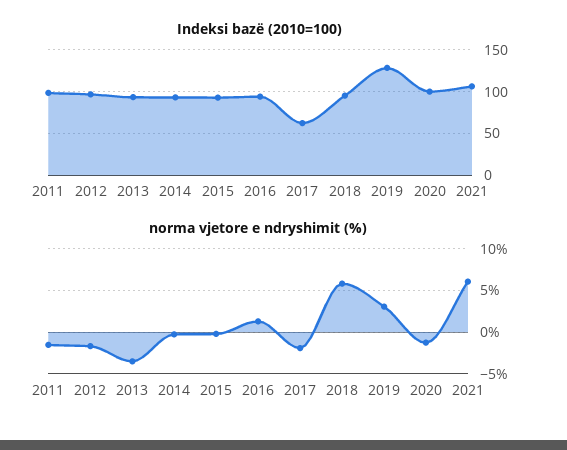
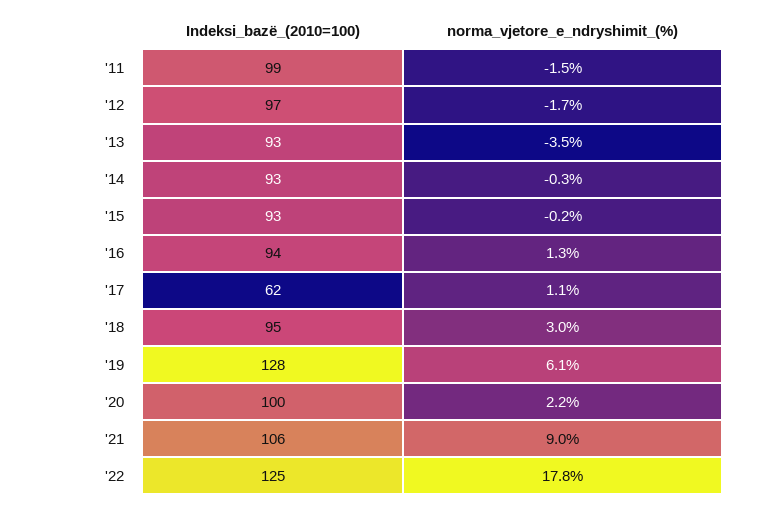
norma vjetore e ndryshimit (%), 2017: -2 -> 1.1
norma vjetore e ndryshimit (%), 2018: 6 -> 3
norma vjetore e ndryshimit (%), 2019: 3 -> 6.1
norma vjetore e ndryshimit (%), 2020: -1 -> 2.2
norma vjetore e ndryshimit (%), 2021: 6 -> 9
Indeksi bazë (2010=100), '22: none -> 125
norma vjetore e ndryshimit (%), '22: none -> 17.8

